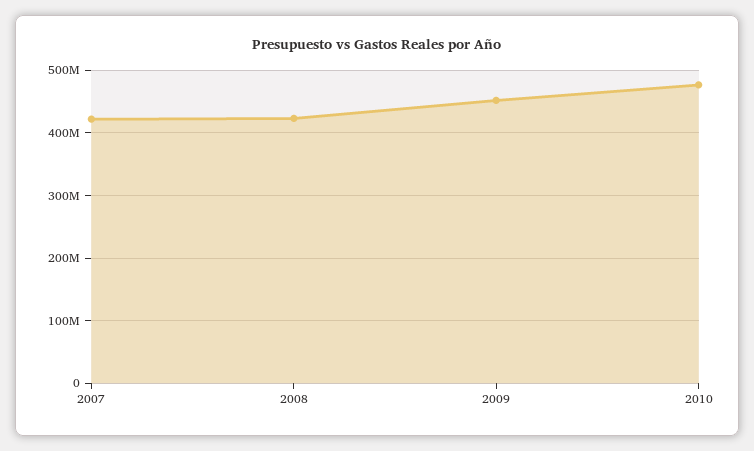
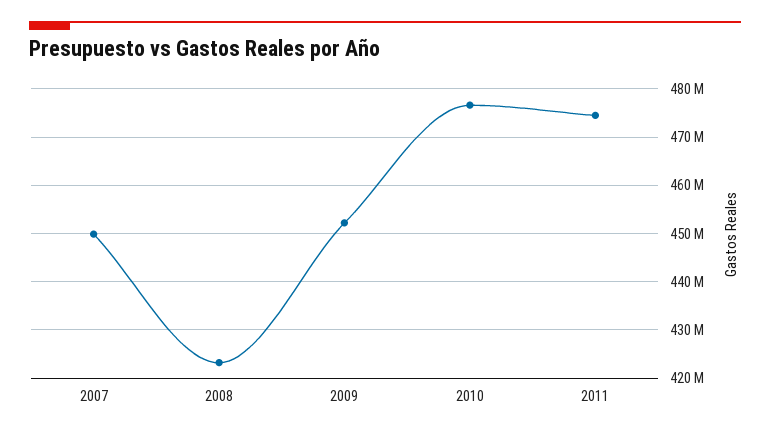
2007: 420000000 -> 450000000
2011: none -> 474000000

